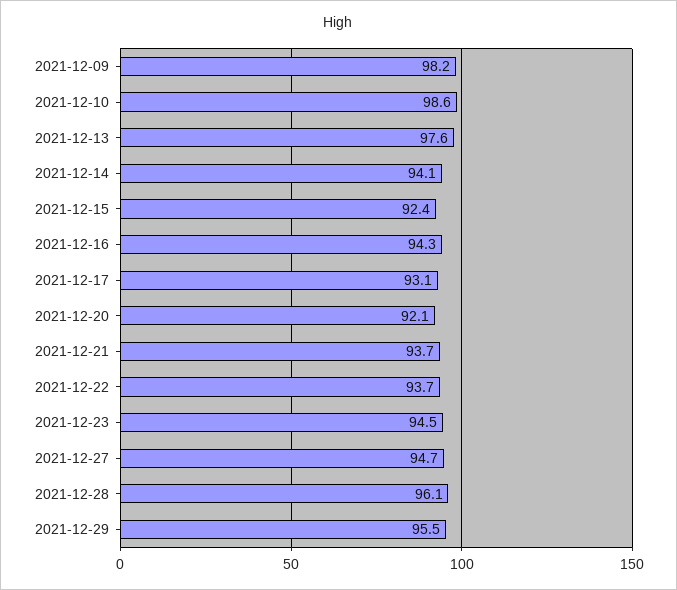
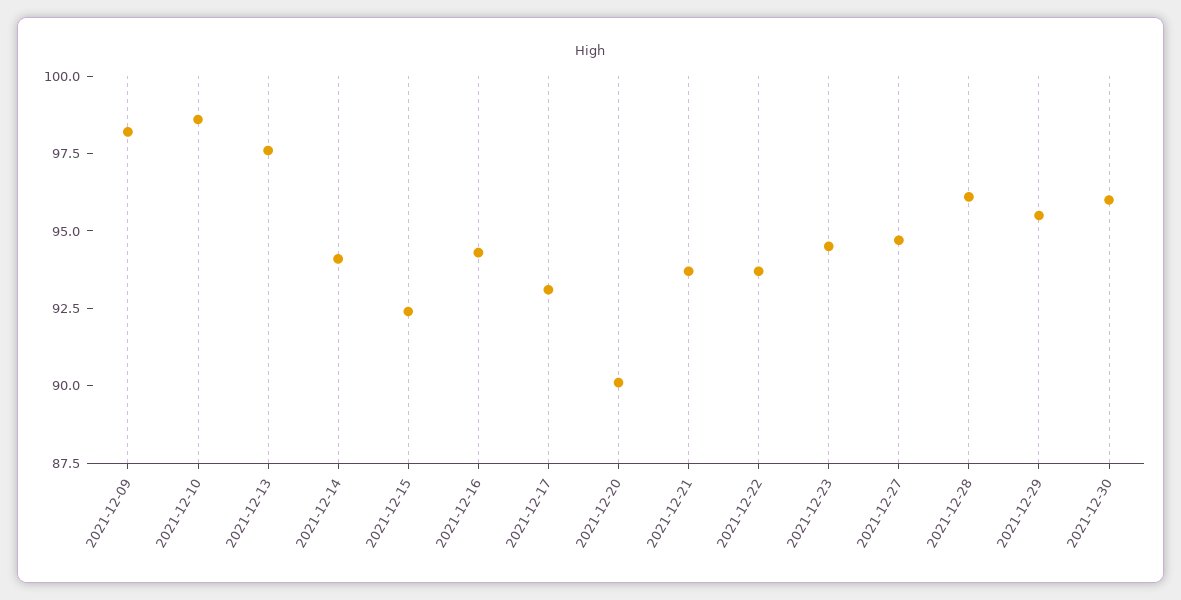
2021-12-20: 92.1 -> 90
2021-12-30: none -> 96

